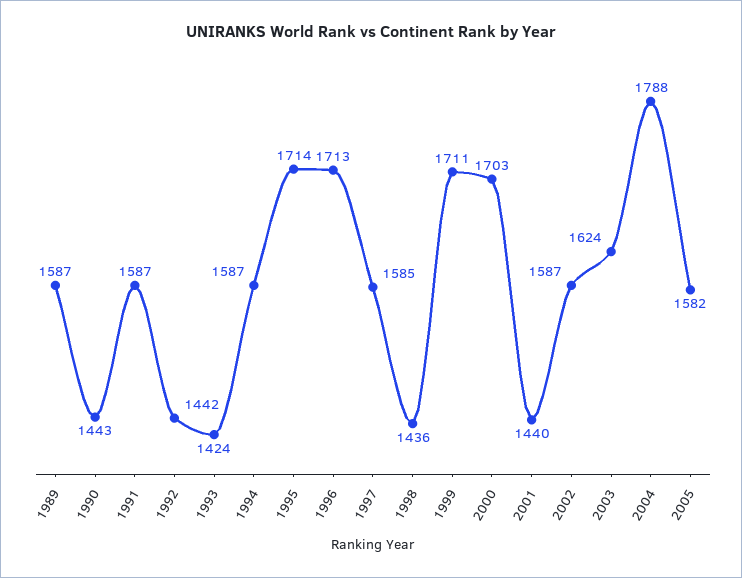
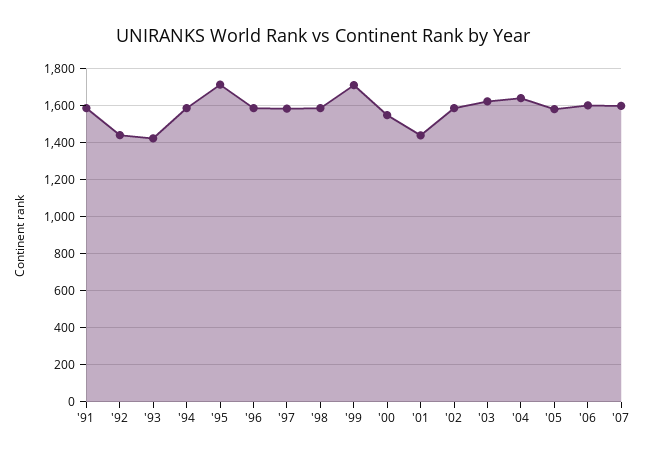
1989: 1587 -> none
1990: 1443 -> none
1996: 1713 -> 1600
1998: 1436 -> 1600
2000: 1703 -> 1550
2004: 1788 -> 1650
'06: none -> 1600
'07: none -> 1600

